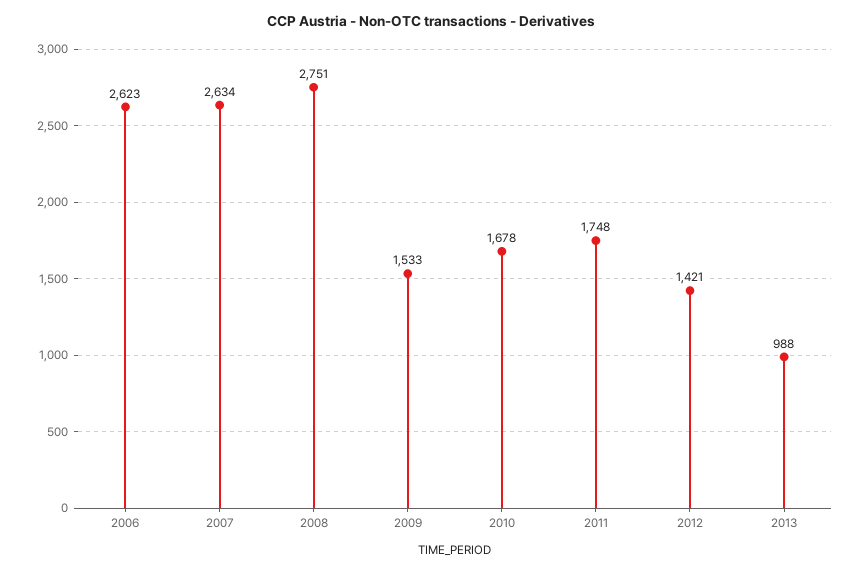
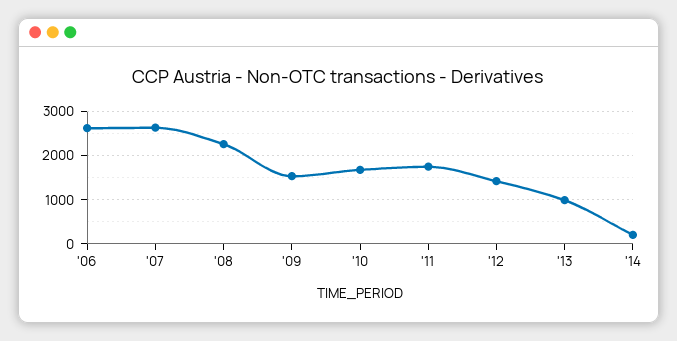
2008: 2751 -> 2200
'14: none -> 200

